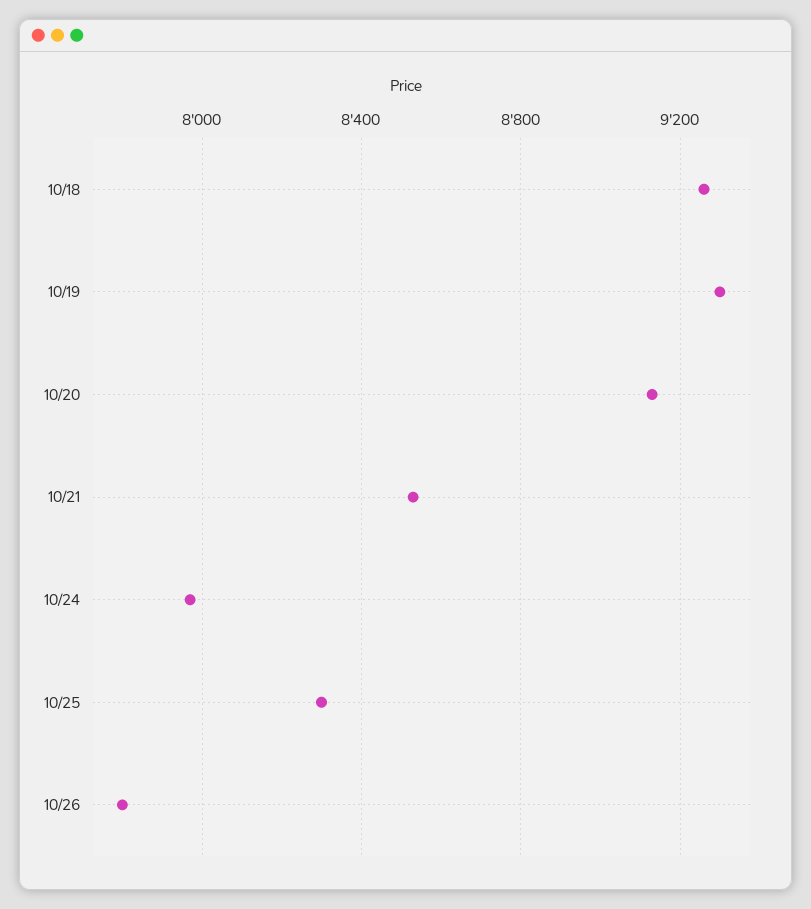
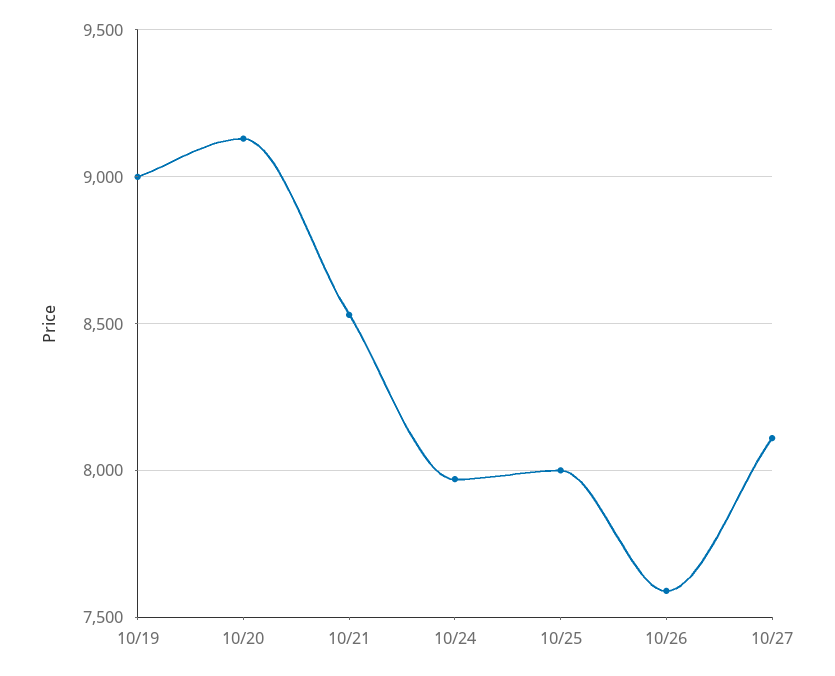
10/18: 9250 -> none
10/19: 9300 -> 9000
10/25: 8300 -> 8000
10/26: 7800 -> 7600
10/27: none -> 8100

